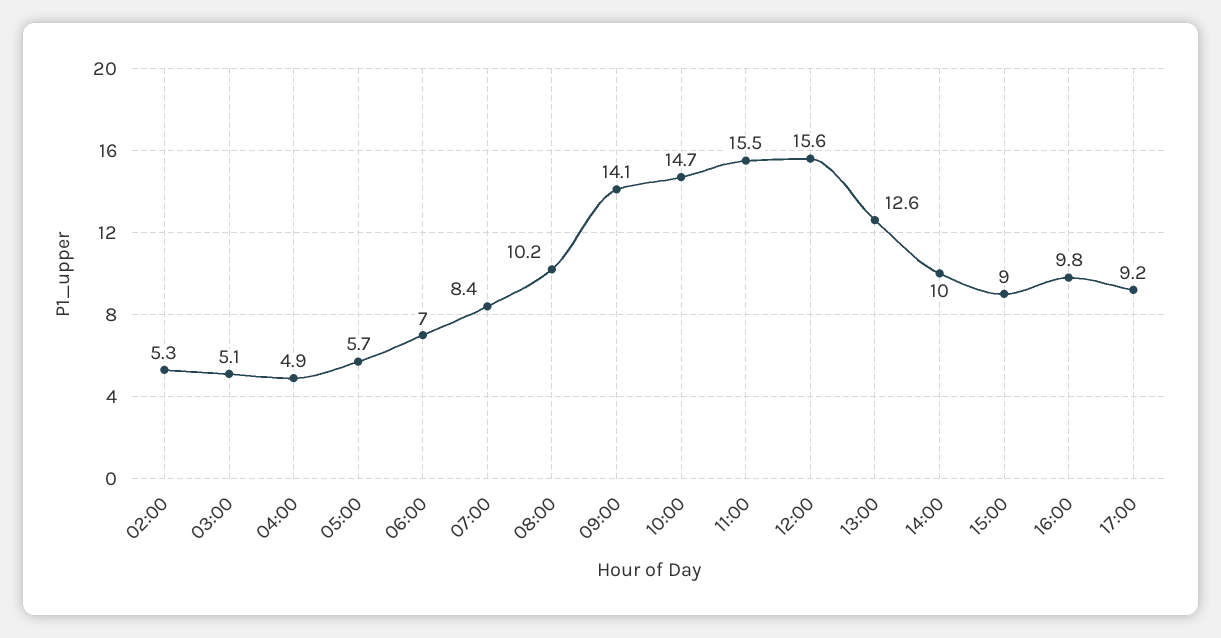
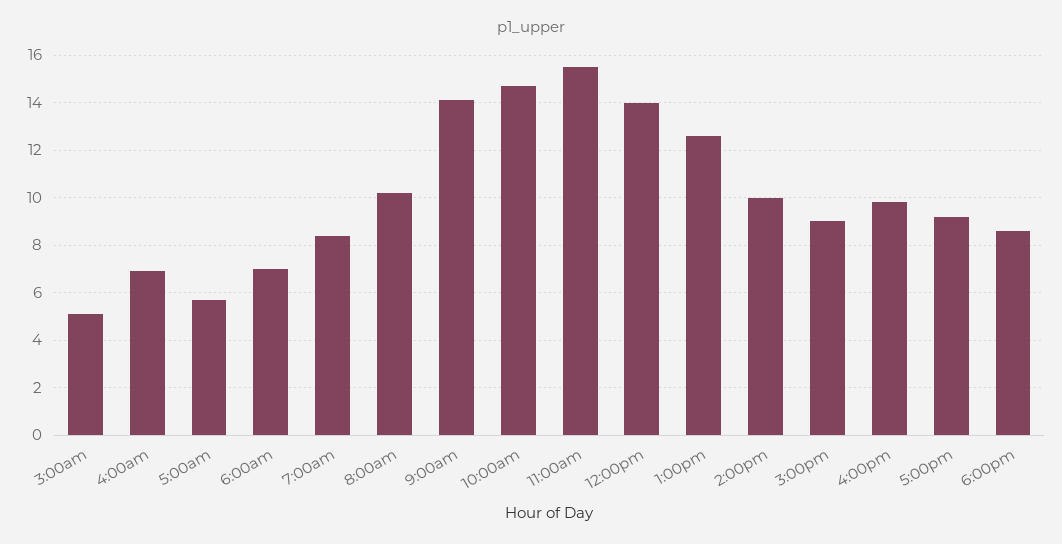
02:00: 5.3 -> none
04:00: 4.9 -> 7
12:00: 15.6 -> 14
6:00pm: none -> 8.5

